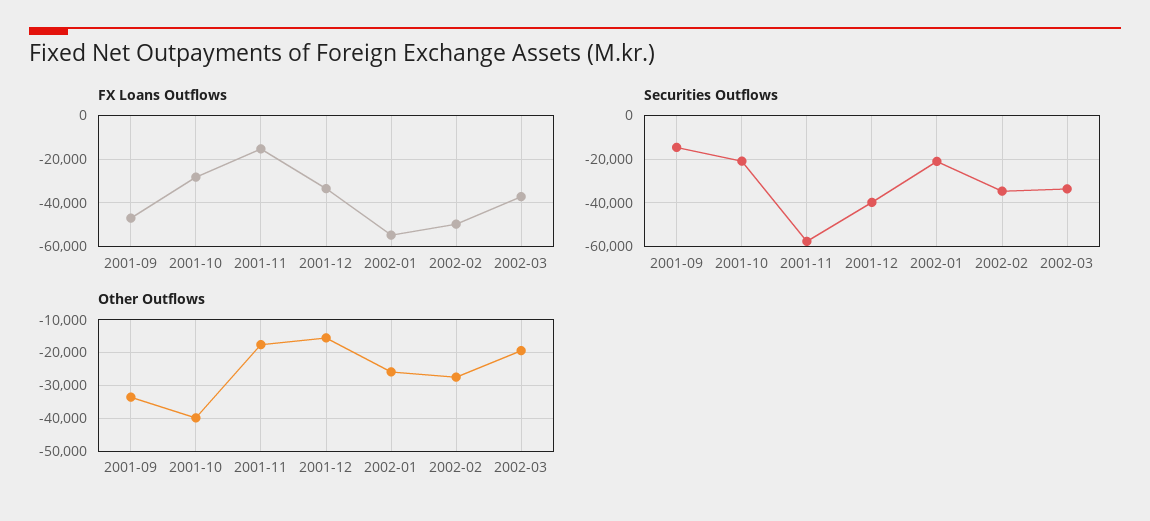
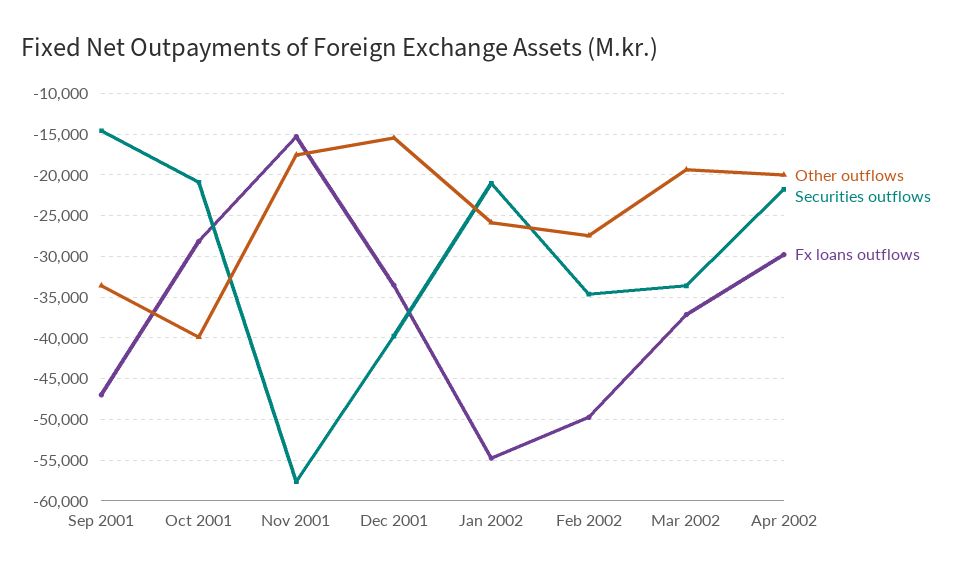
Other Outflows, Apr 2002: none -> -20000
Securities Outflows, Apr 2002: none -> -22000
FX Loans Outflows, Apr 2002: none -> -30000

